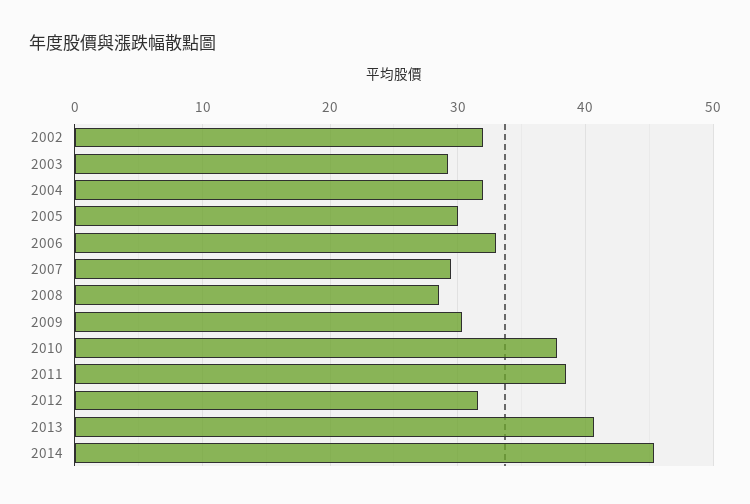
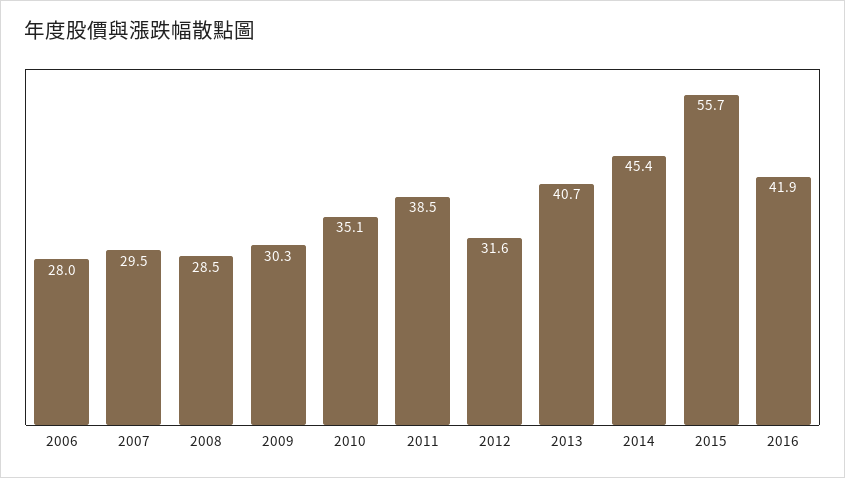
2002: 32 -> none
2003: 29 -> none
2004: 32 -> none
2005: 30 -> none
2006: 33 -> 28
2010: 38 -> 35.1
2015: none -> 55.7
2016: none -> 41.9

